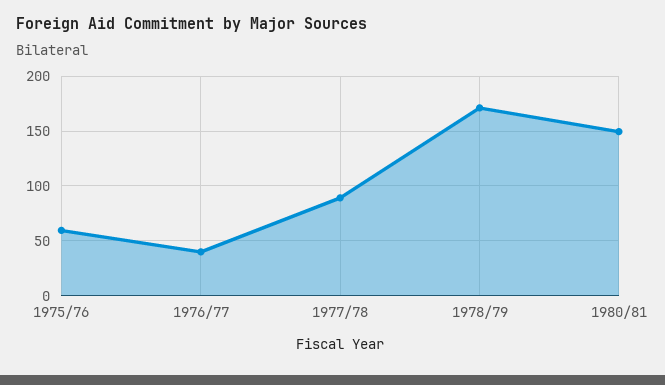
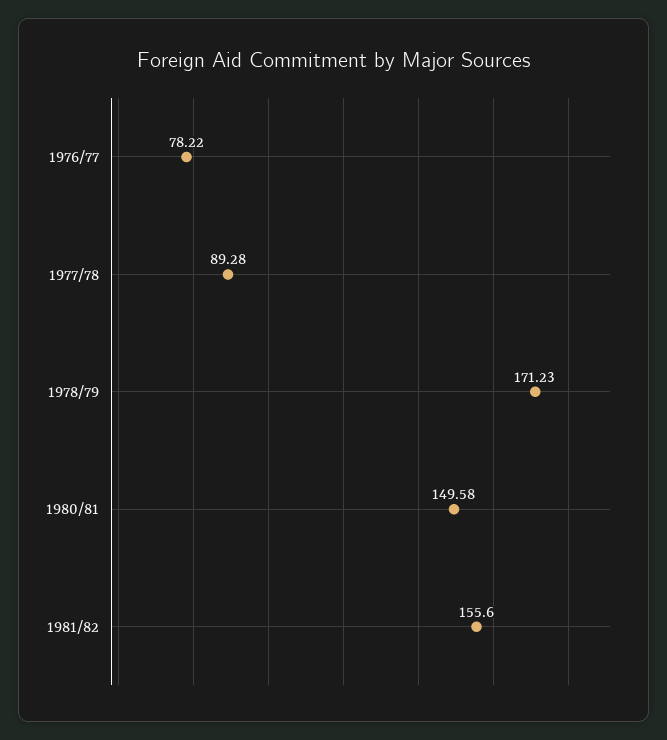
1975/76: 60 -> none
1976/77: 40 -> 78.22
1981/82: none -> 155.6

